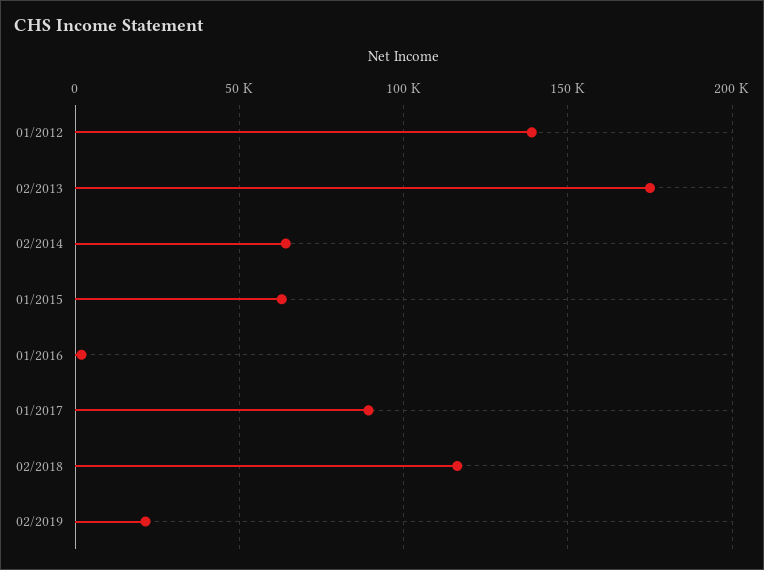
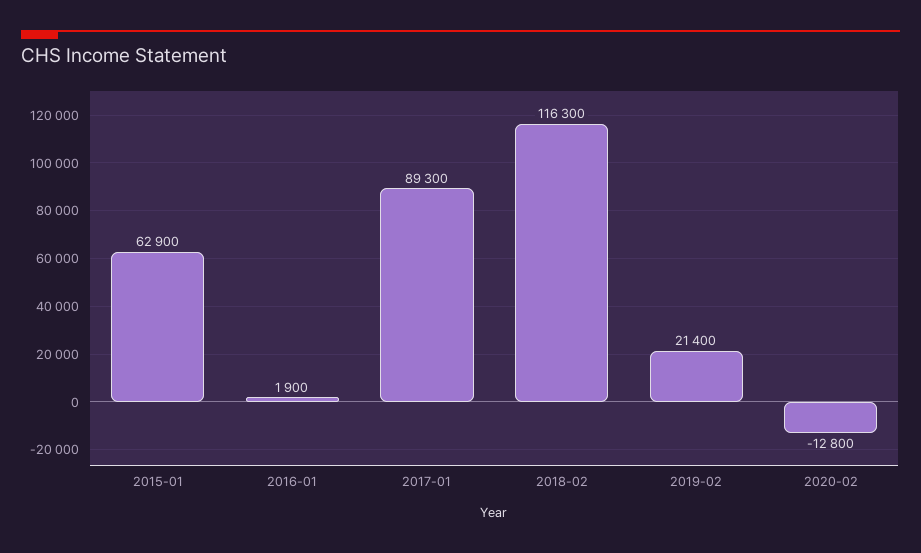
01/2012: 140000 -> none
02/2013: 175000 -> none
02/2014: 65000 -> none
2020-02: none -> -12800

